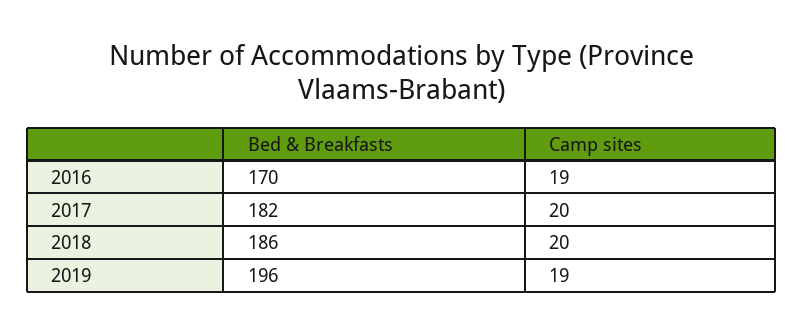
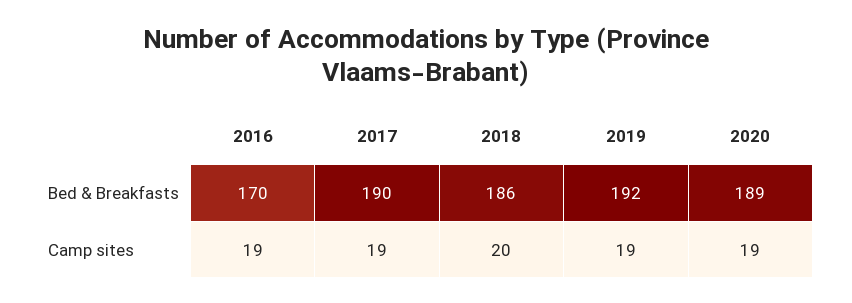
Bed & Breakfasts, 2017: 182 -> 190
Camp sites, 2017: 20 -> 19
Bed & Breakfasts, 2019: 196 -> 192
Bed & Breakfasts, 2020: none -> 189
Camp sites, 2020: none -> 19

